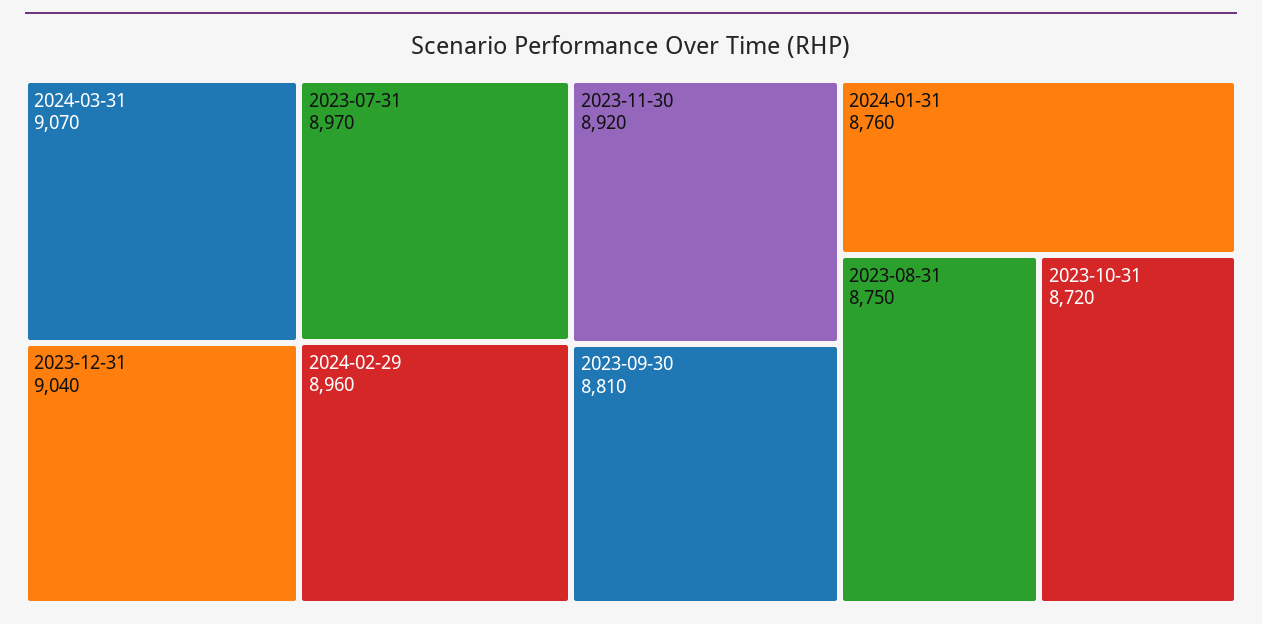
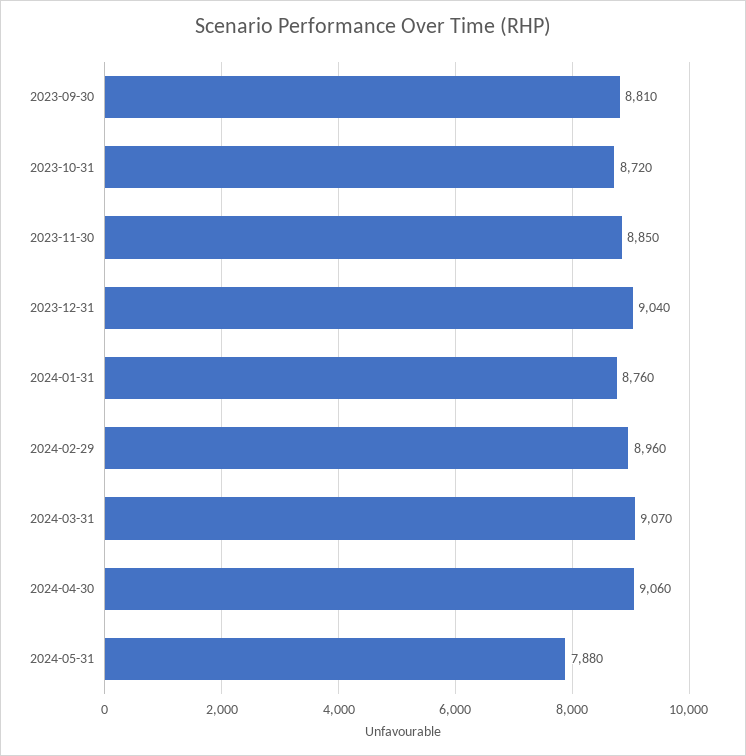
2023-07-31: 8970 -> none
2023-11-30: 8920 -> 8850
2023-08-31: 8750 -> none
2024-04-30: none -> 9060
2024-05-31: none -> 7880

